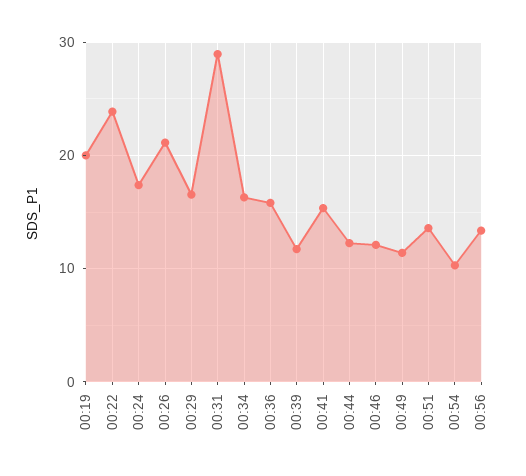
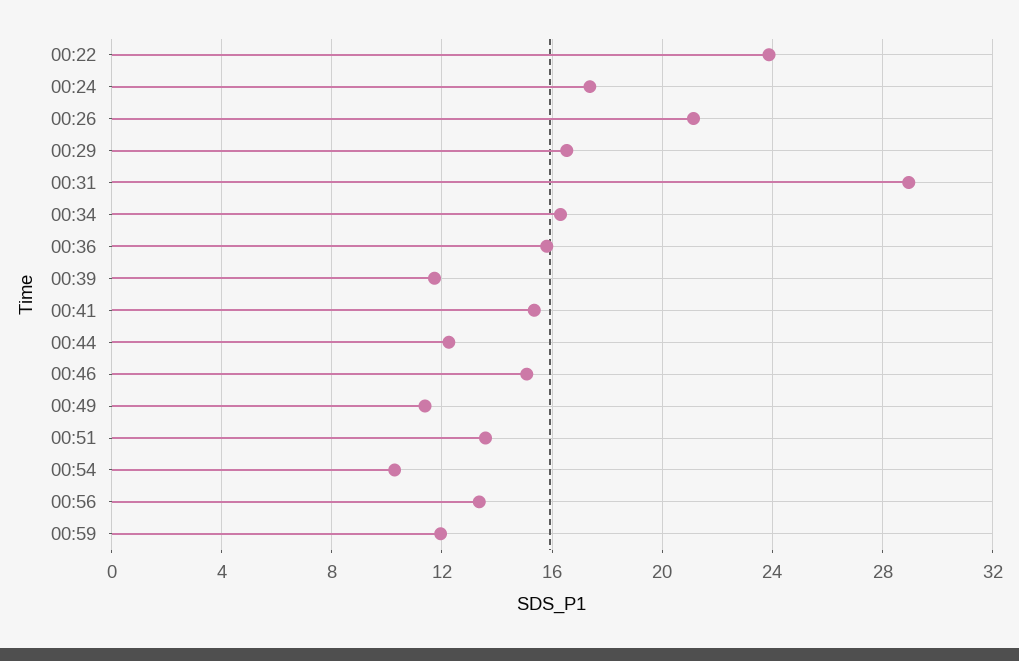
00:19: 20 -> none
00:46: 12 -> 15
00:59: none -> 12

